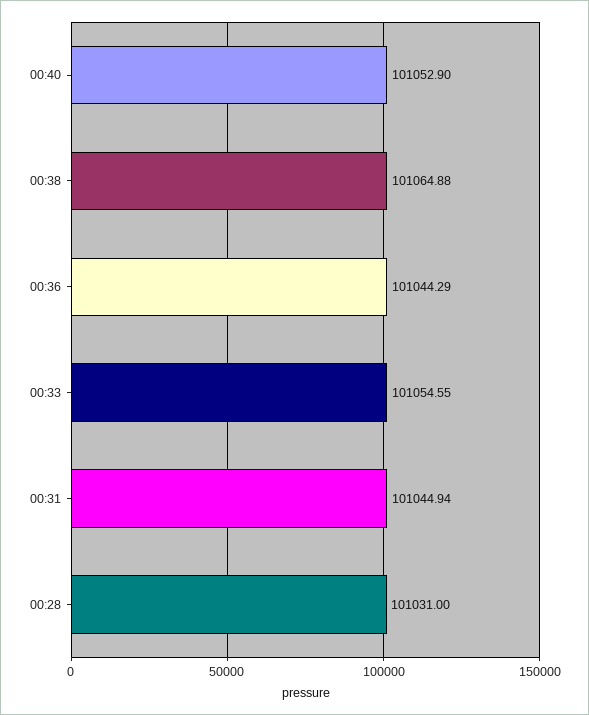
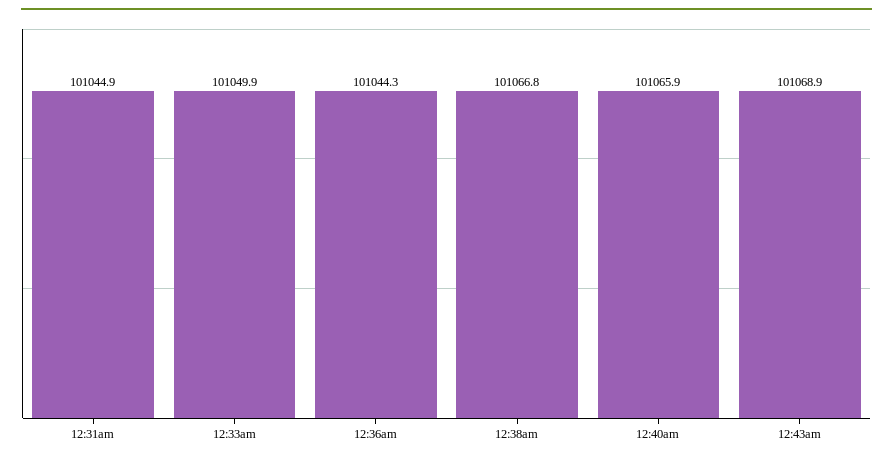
00:40: 101052.9 -> 101065.9
00:38: 101064.88 -> 101066.8
00:33: 101054.55 -> 101049.9
00:28: 101031 -> none
12:43am: none -> 101068.9

